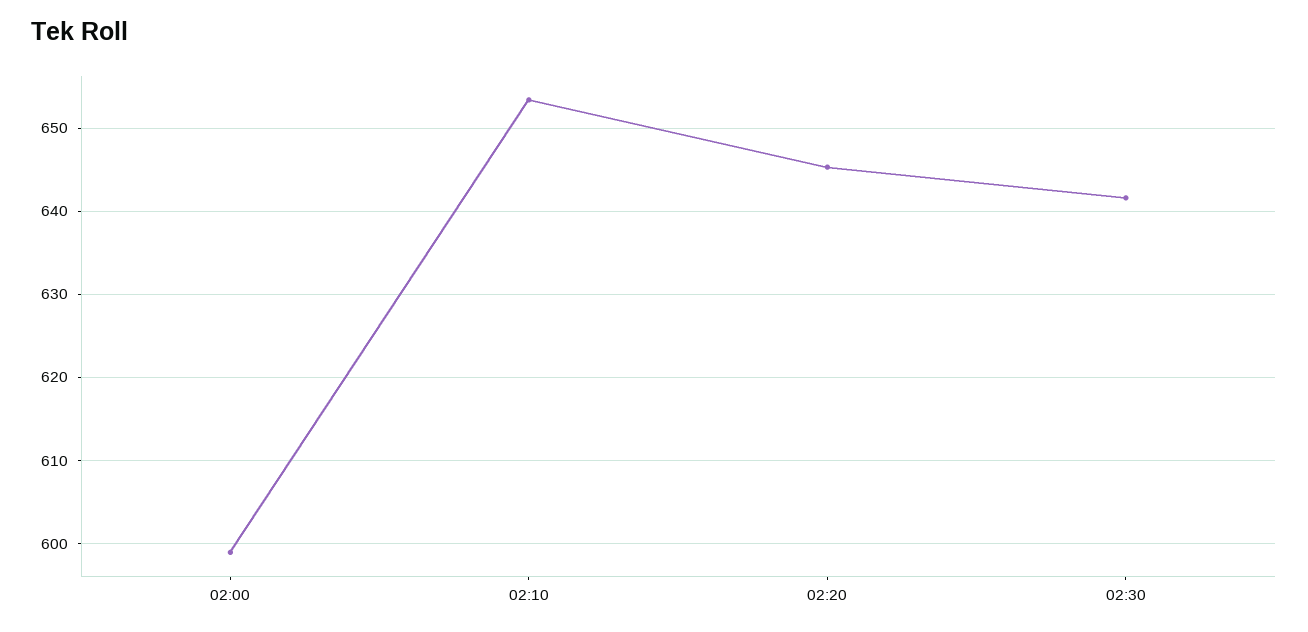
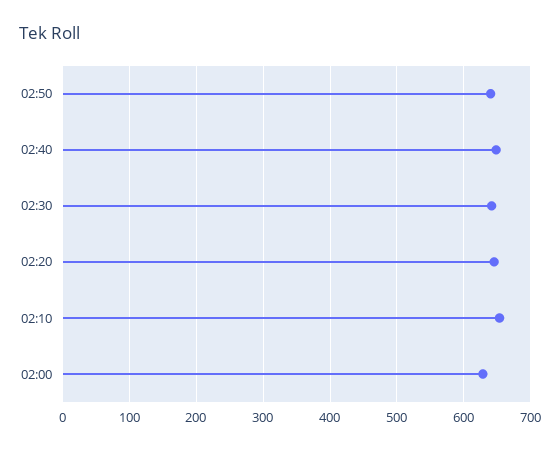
02:00: 599 -> 630
02:50: none -> 640
02:40: none -> 650

